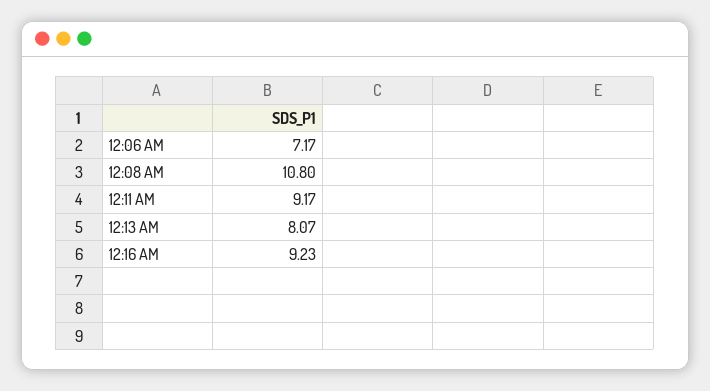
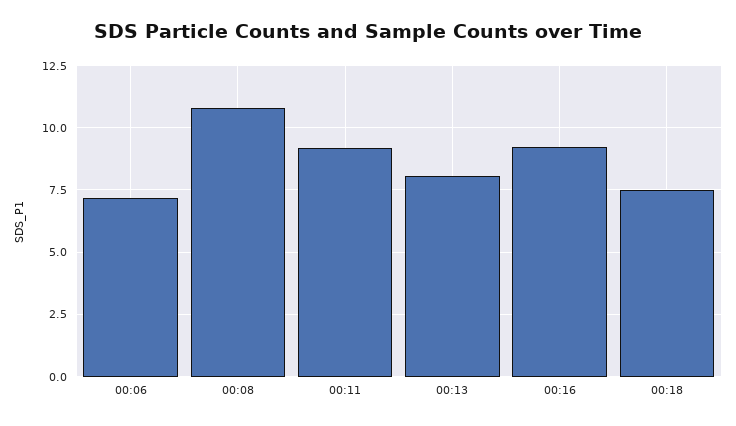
00:18: none -> 7.5

